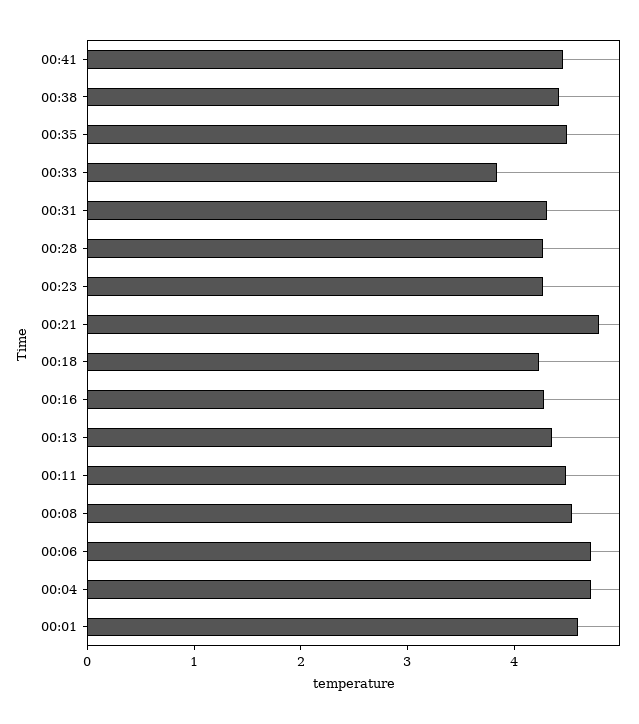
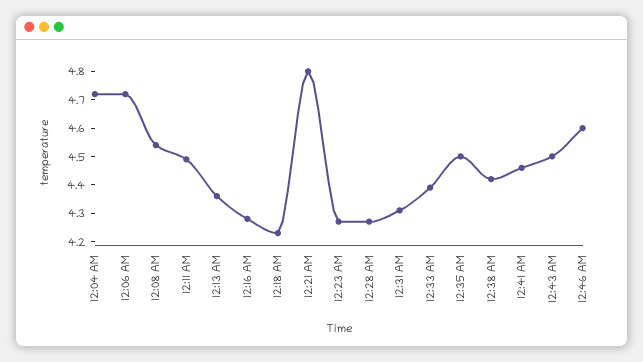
00:33: 3.8 -> 4.4
00:01: 4.6 -> none
12:43 AM: none -> 4.5
12:46 AM: none -> 4.6

